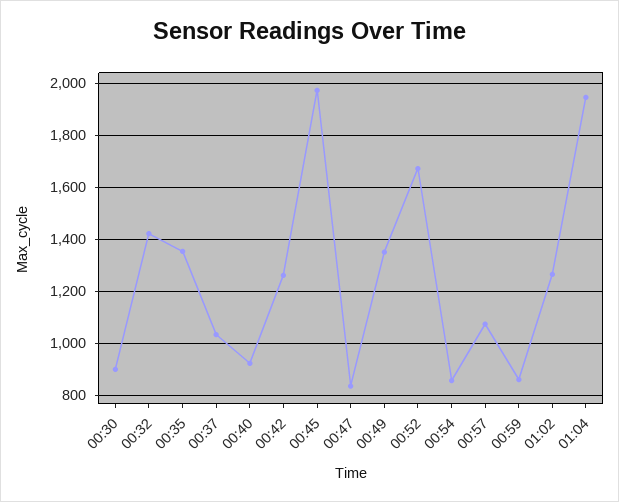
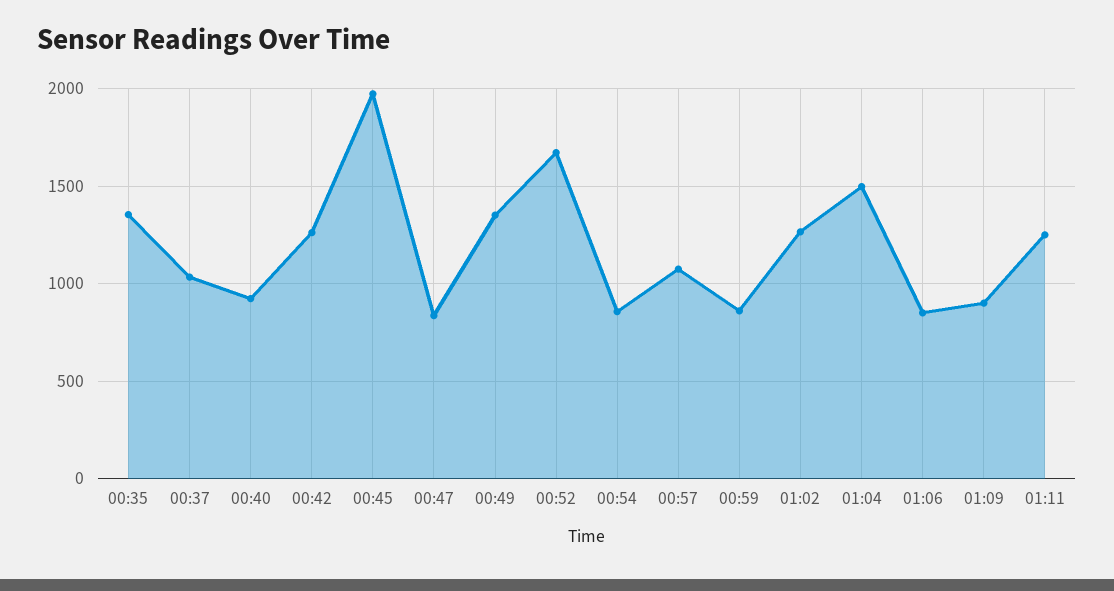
00:30: 900 -> none
00:32: 1425 -> none
01:04: 1950 -> 1500
01:06: none -> 850
01:09: none -> 900
01:11: none -> 1250

